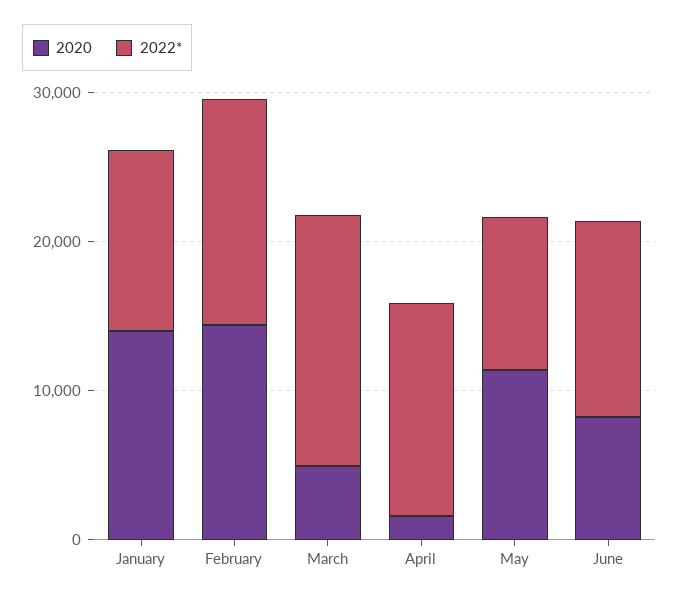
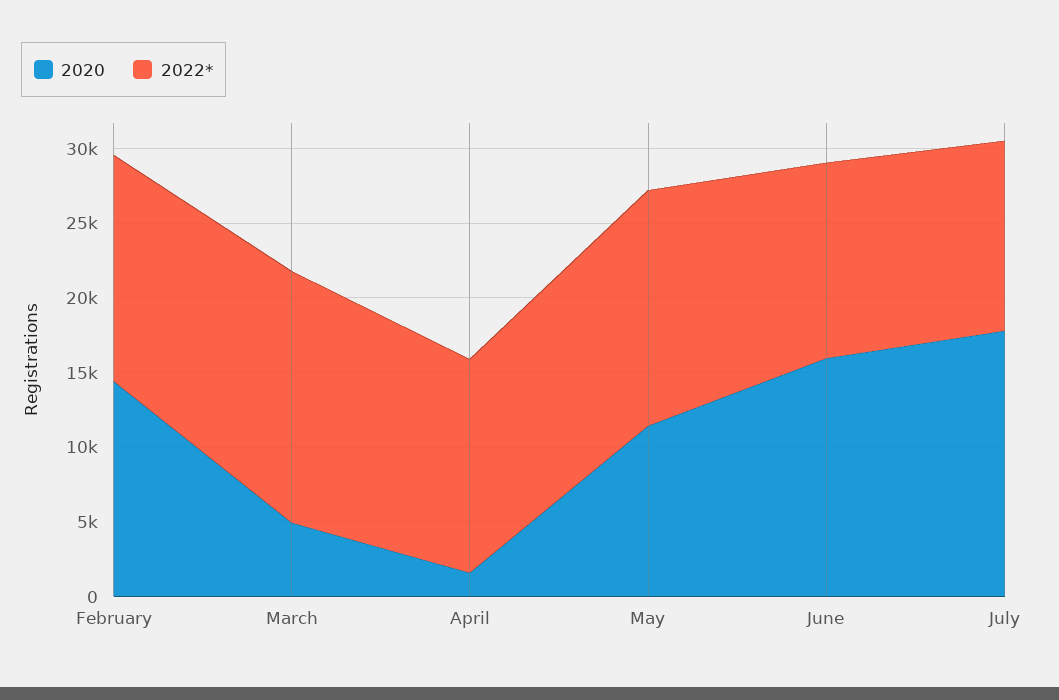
2020, January: 14000 -> none
2022*, January: 12000 -> none
2022*, May: 10000 -> 16000
2020, June: 8000 -> 16000
2020, July: none -> 18000
2022*, July: none -> 13000

